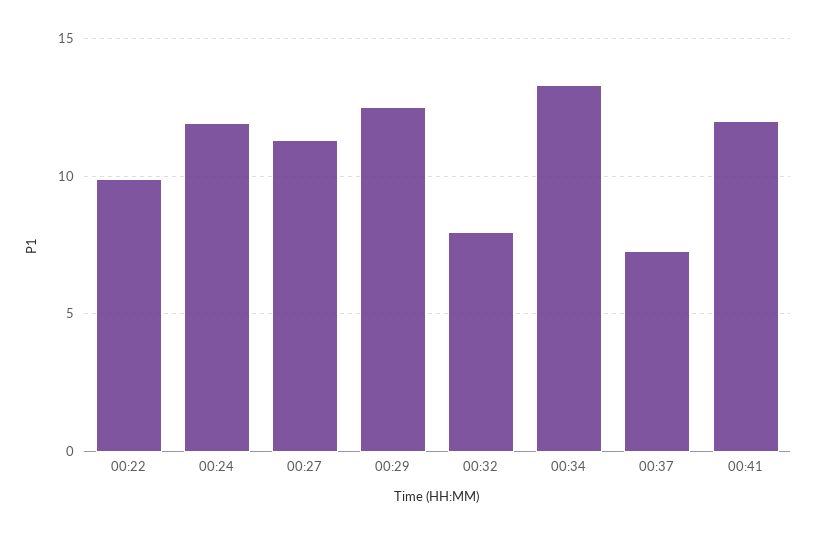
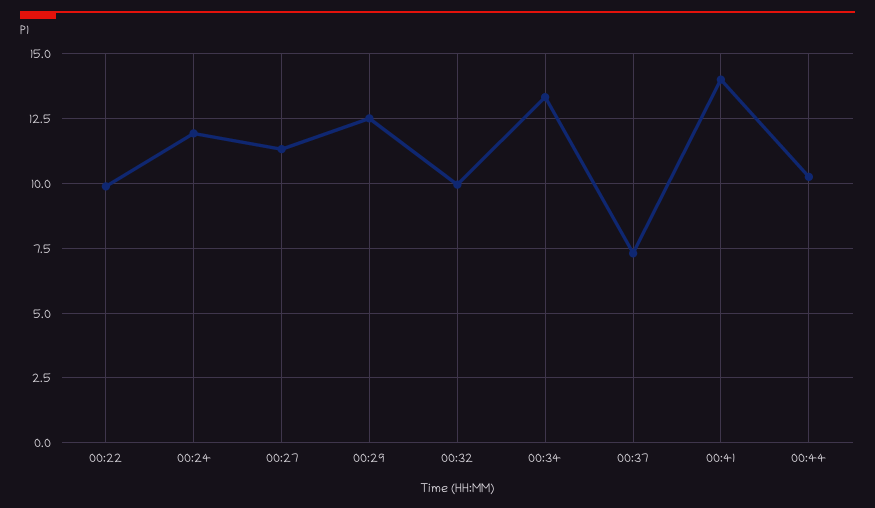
00:32: 8 -> 10
00:41: 12 -> 14
00:44: none -> 10.25

